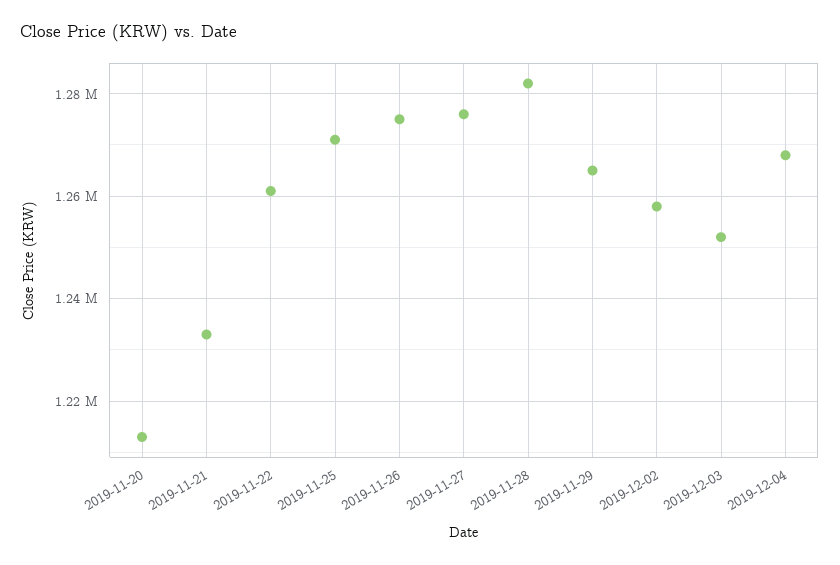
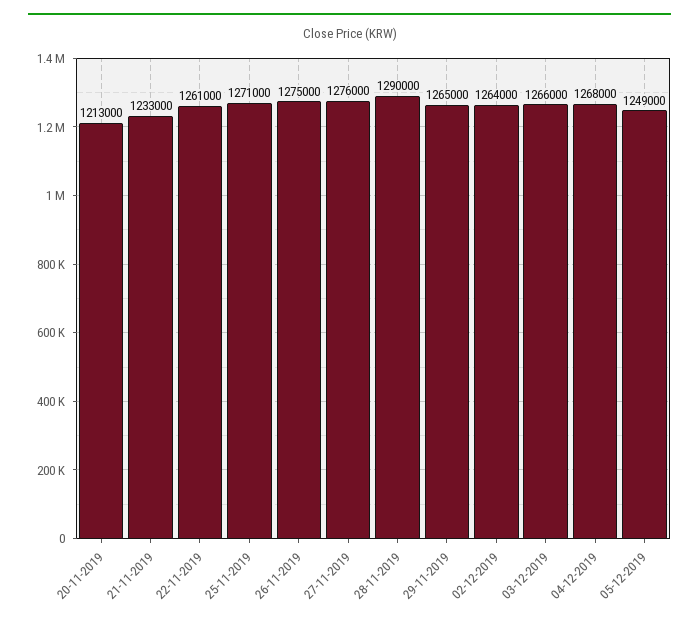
2019-11-28: 1282000 -> 1290000
2019-12-02: 1258000 -> 1264000
2019-12-03: 1252000 -> 1266000
05-12-2019: none -> 1249000

